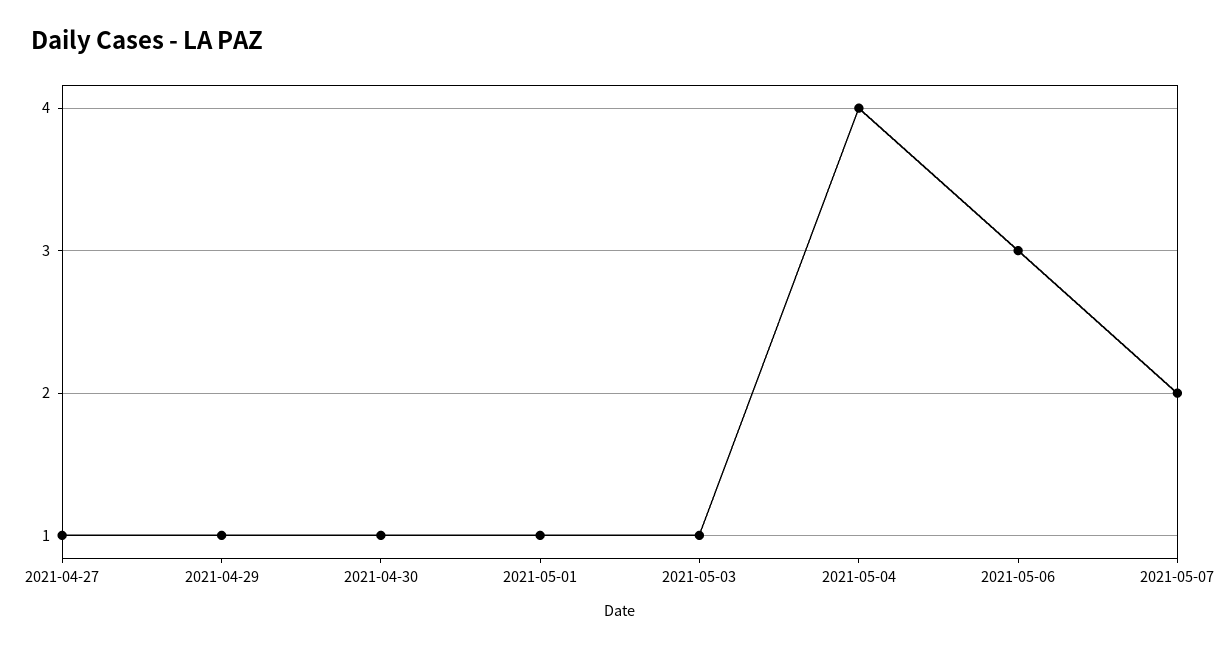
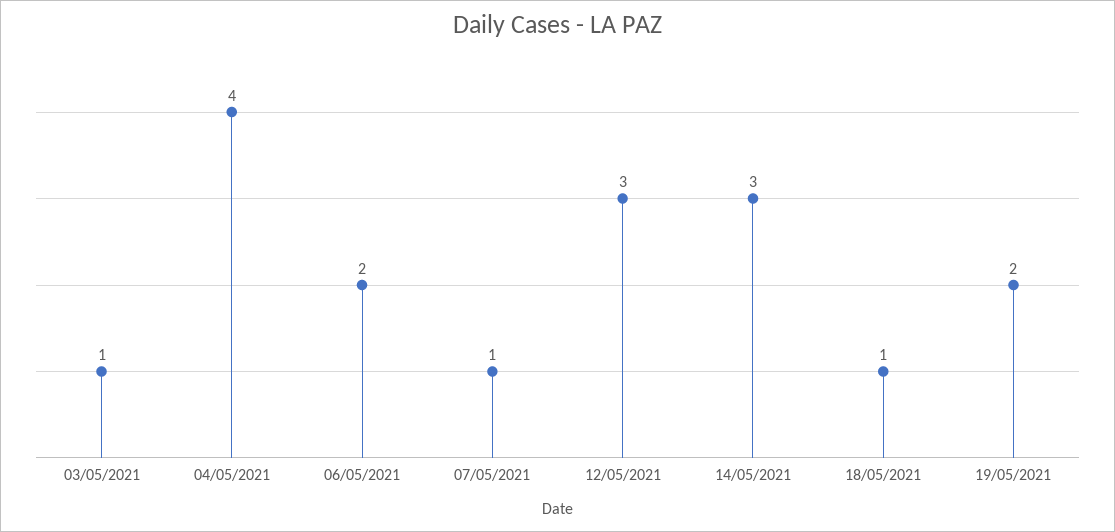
2021-04-27: 1 -> none
2021-04-29: 1 -> none
2021-04-30: 1 -> none
2021-05-01: 1 -> none
2021-05-06: 3 -> 2
2021-05-07: 2 -> 1
12/05/2021: none -> 3
14/05/2021: none -> 3
18/05/2021: none -> 1
19/05/2021: none -> 2

